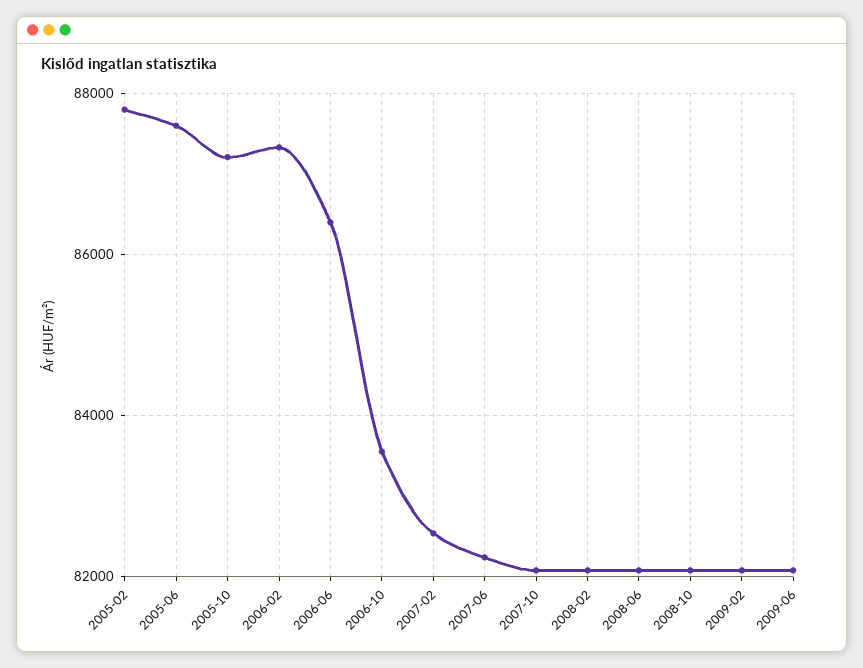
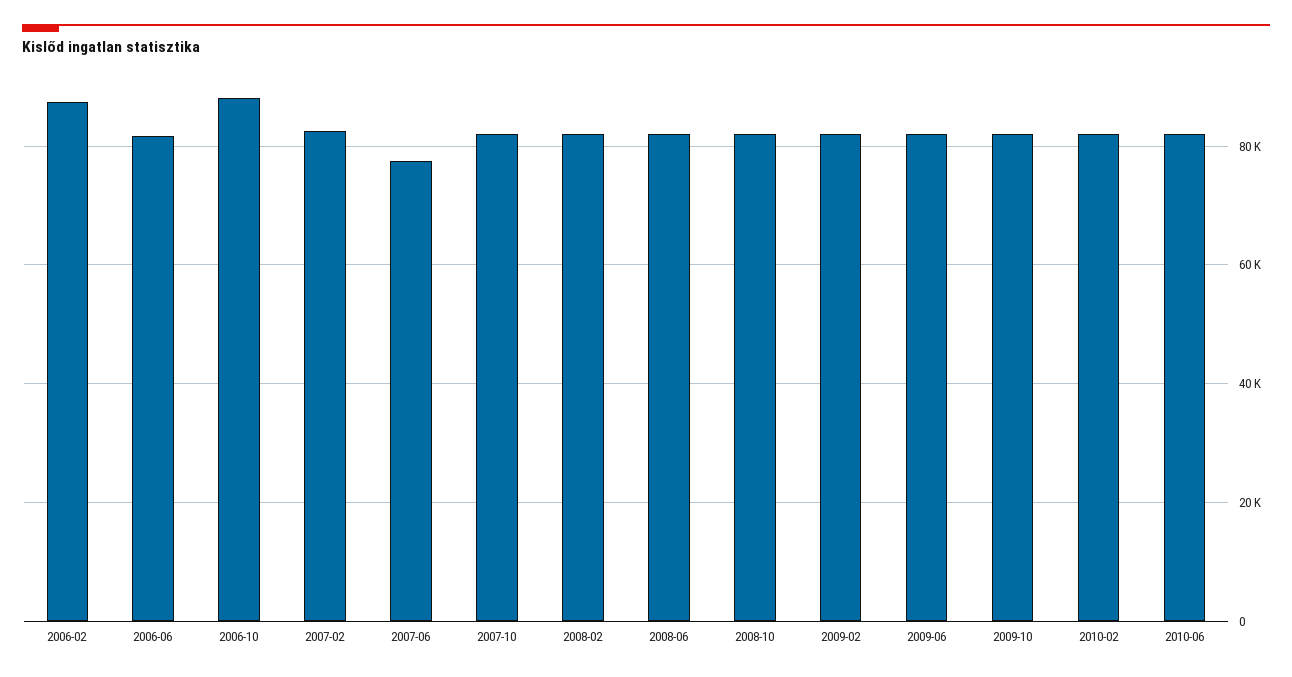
2005-02: 87800 -> none
2005-06: 87600 -> none
2005-10: 87200 -> none
2006-06: 86400 -> 82000
2006-10: 83600 -> 88000
2007-06: 82200 -> 78000
2009-10: none -> 82000
2010-02: none -> 82000
2010-06: none -> 82000

